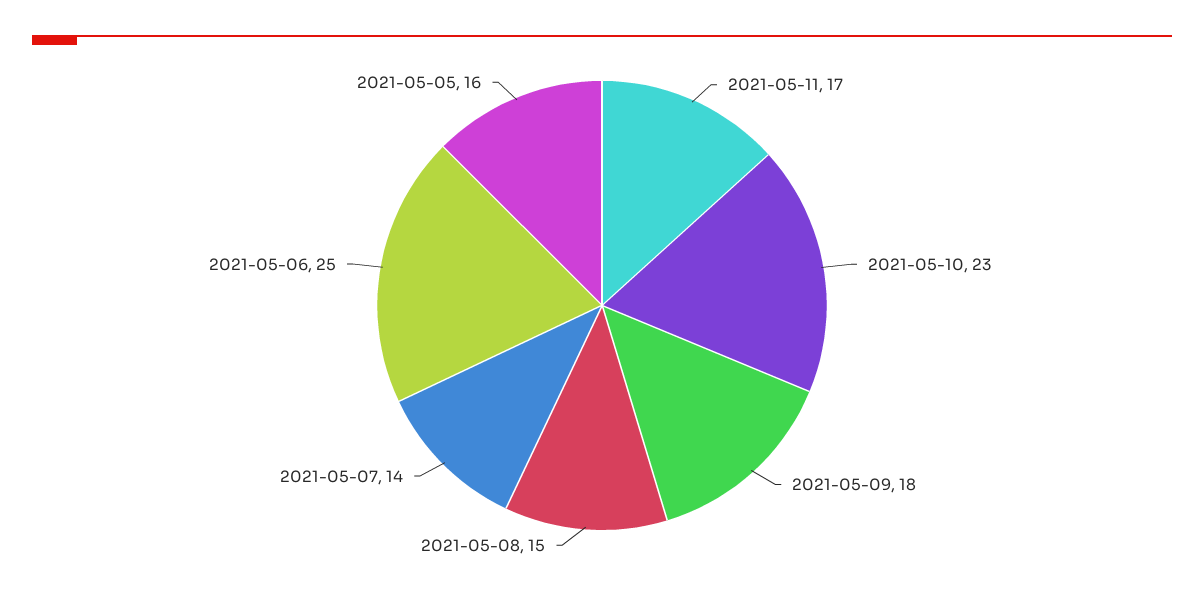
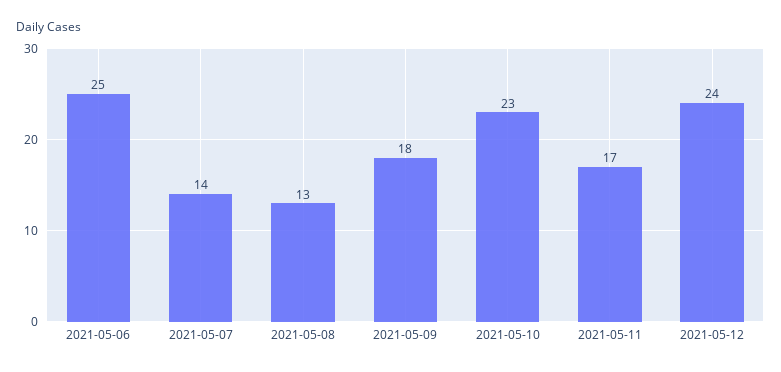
2021-05-08: 15 -> 13
2021-05-05: 16 -> none
2021-05-12: none -> 24

